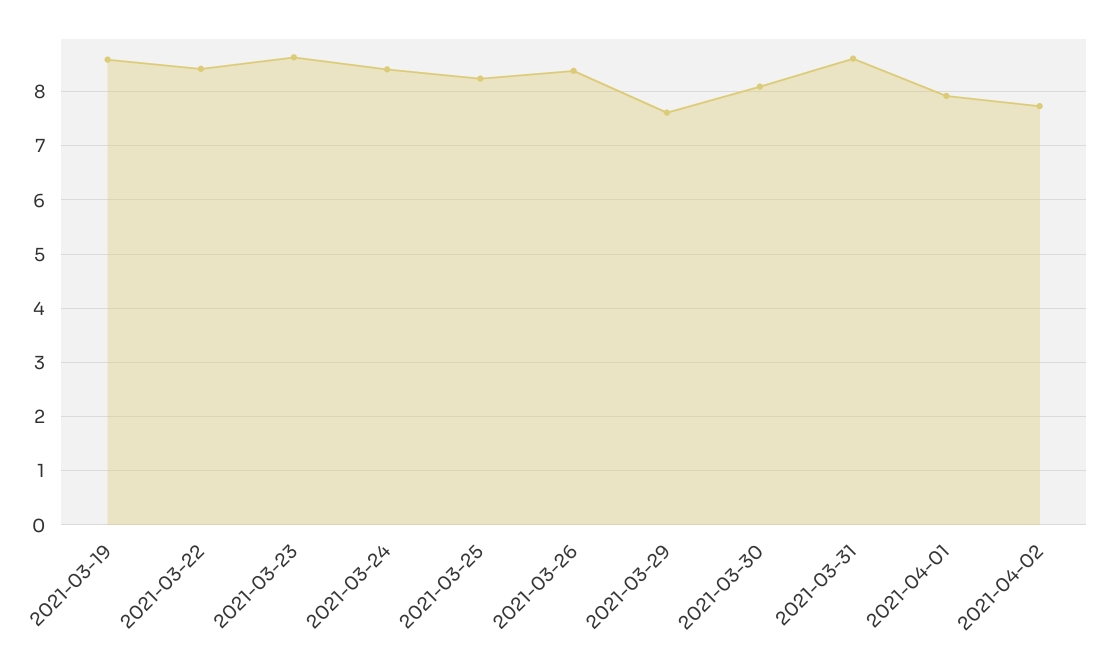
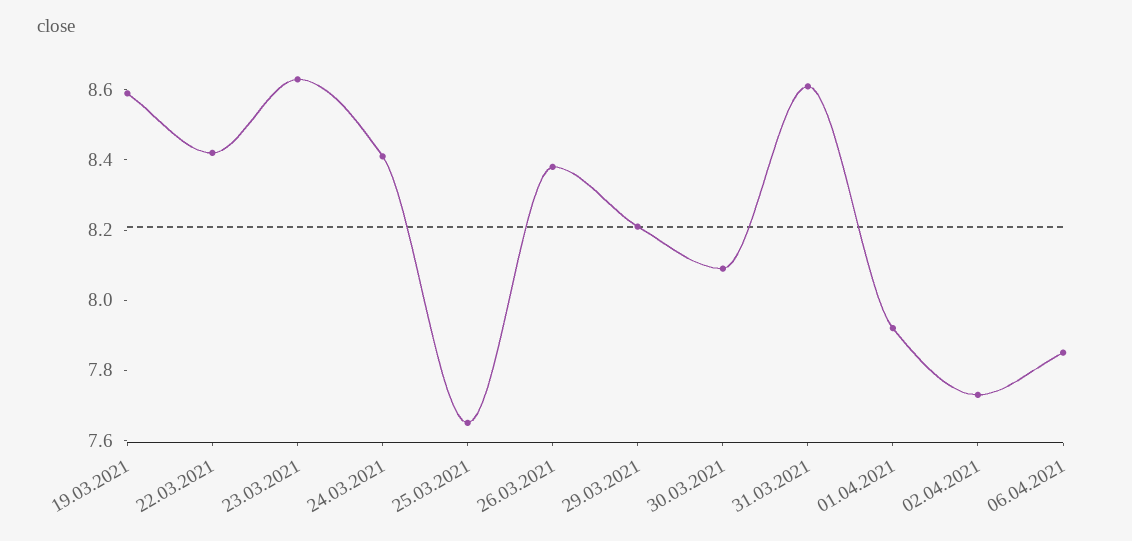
2021-03-25: 8.2 -> 7.65
2021-03-29: 7.6 -> 8.2
06.04.2021: none -> 7.85

